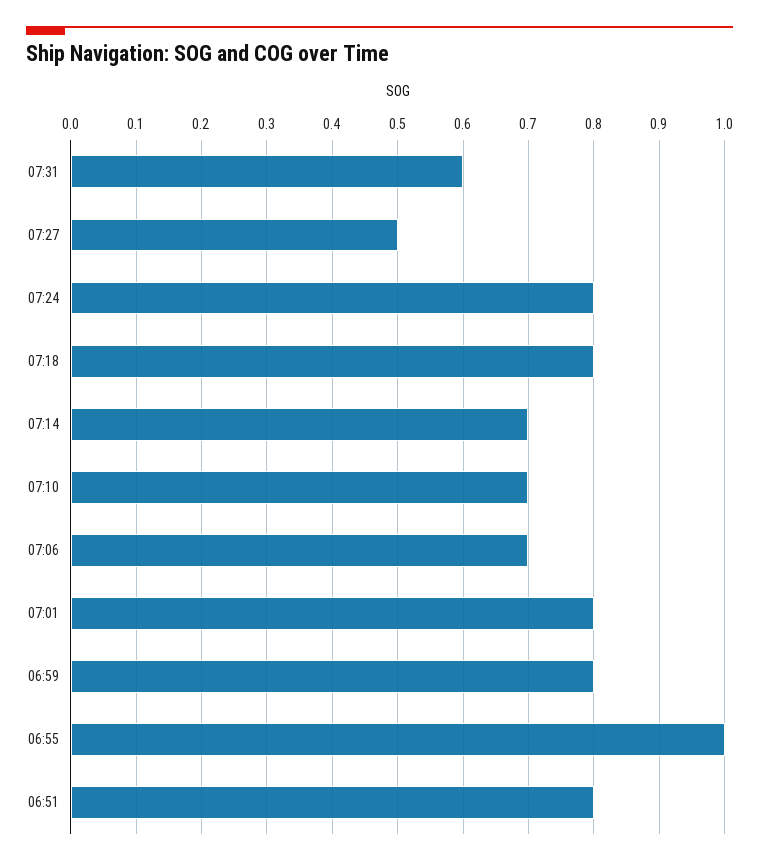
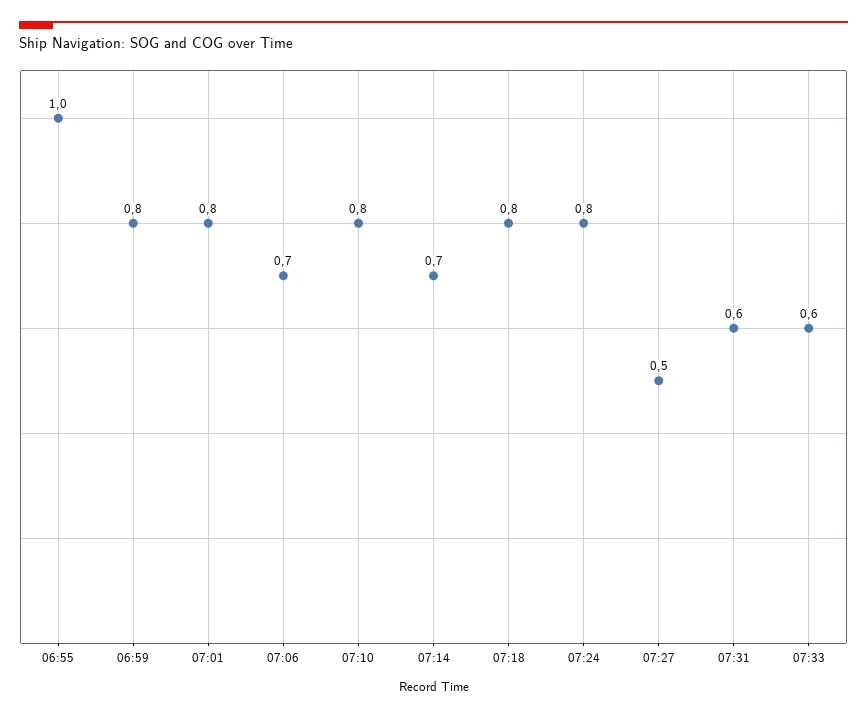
07:10: 0.7 -> 0.8
06:51: 0.8 -> none
07:33: none -> 0.6

